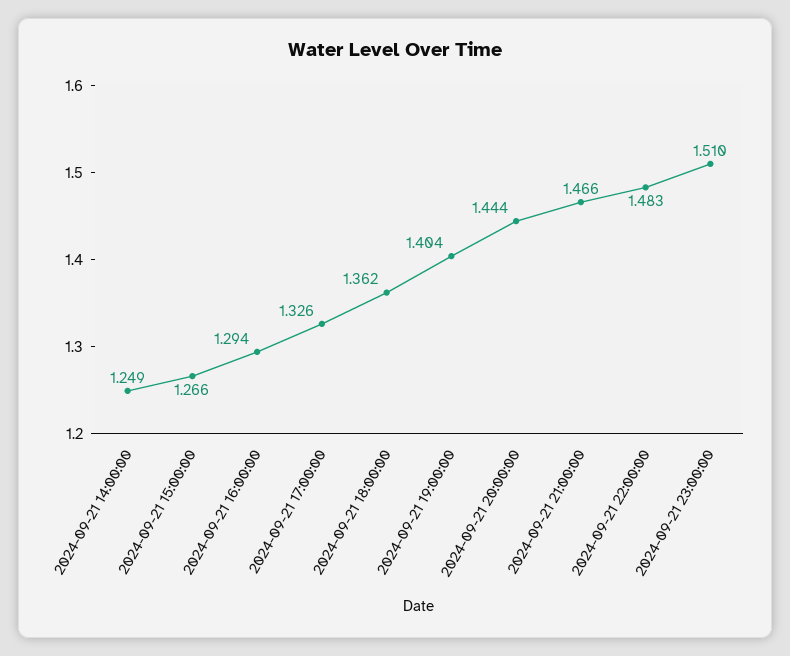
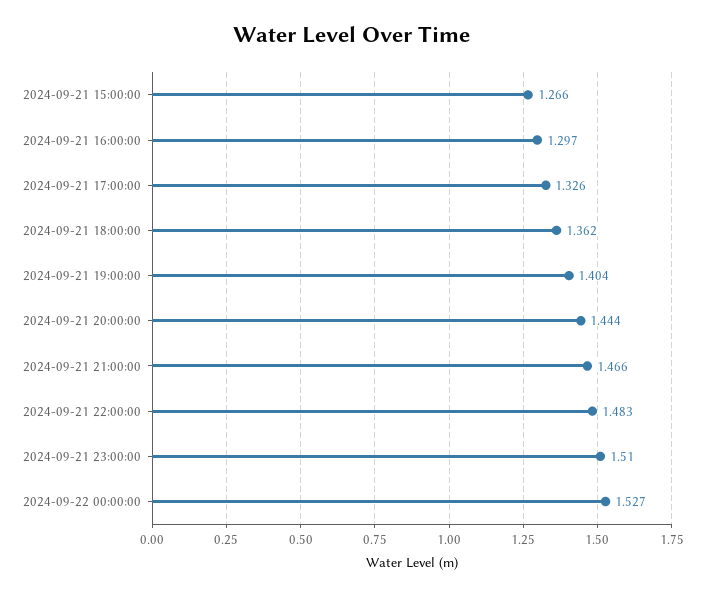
2024-09-21 14:00:00: 1.249 -> none
2024-09-21 16:00:00: 1.294 -> 1.297
2024-09-22 00:00:00: none -> 1.527

